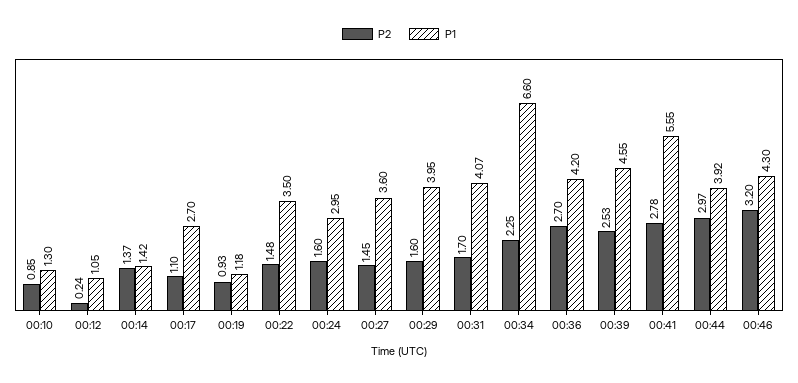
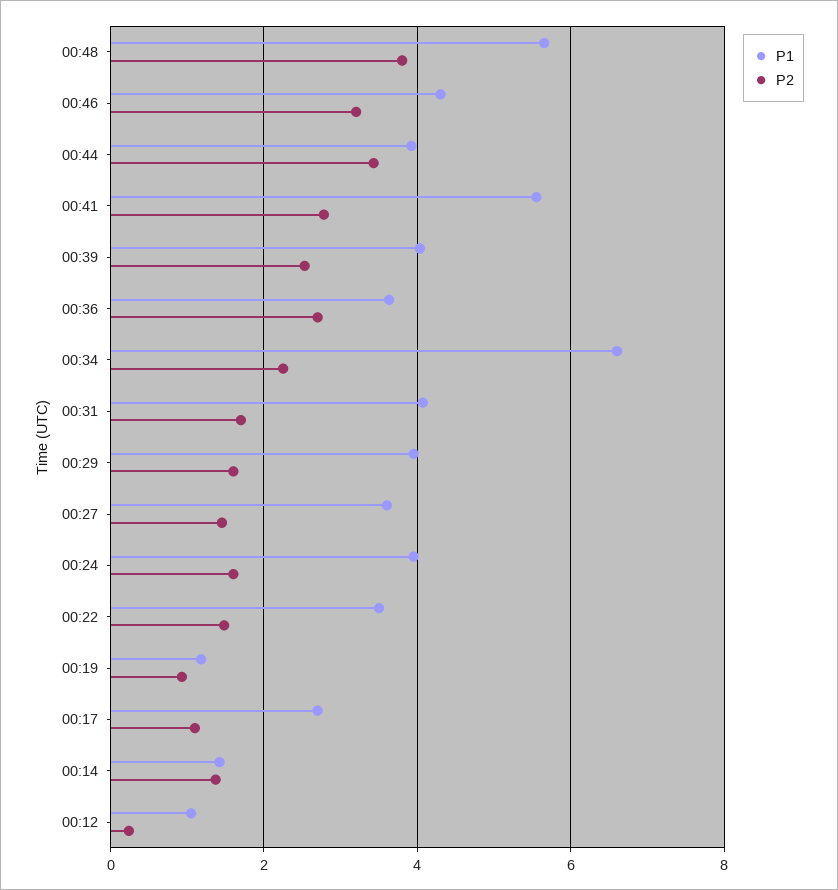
P2, 00:10: 0.85 -> none
P1, 00:10: 1.3 -> none
P1, 00:24: 2.95 -> 4
P1, 00:36: 4.2 -> 3.6
P1, 00:39: 4.55 -> 4
P2, 00:44: 2.97 -> 3.4
P1, 00:48: none -> 5.6
P2, 00:48: none -> 3.8

